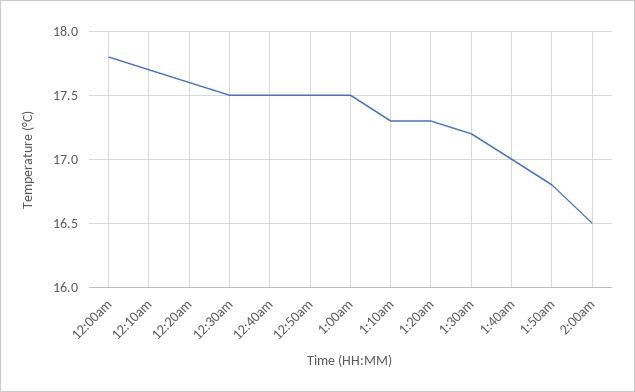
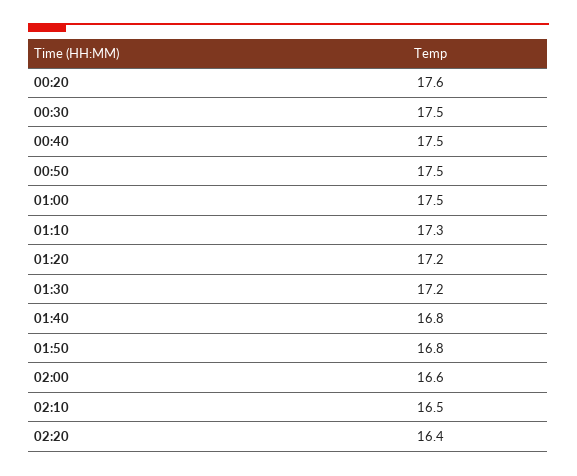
12:00am: 17.8 -> none
12:10am: 17.7 -> none
1:20am: 17.3 -> 17.2
1:40am: 17 -> 16.8
2:00am: 16.5 -> 16.6
02:10: none -> 16.5
02:20: none -> 16.4

